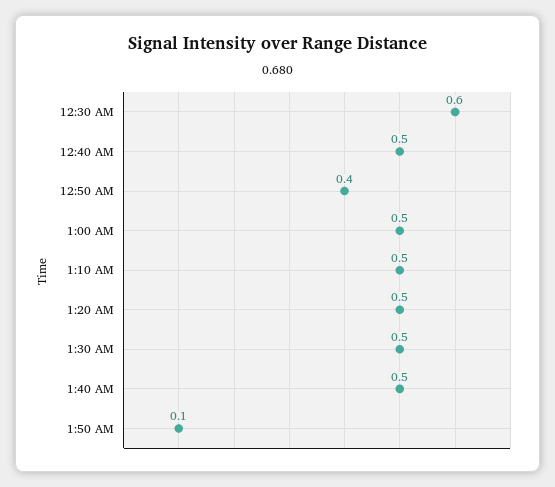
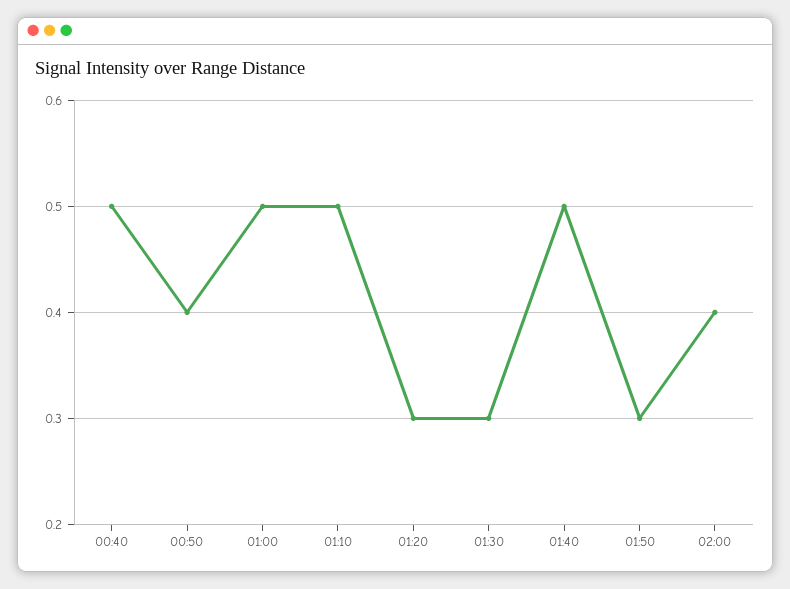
12:30 AM: 0.6 -> none
1:20 AM: 0.5 -> 0.3
1:30 AM: 0.5 -> 0.3
1:50 AM: 0.1 -> 0.3
02:00: none -> 0.4

